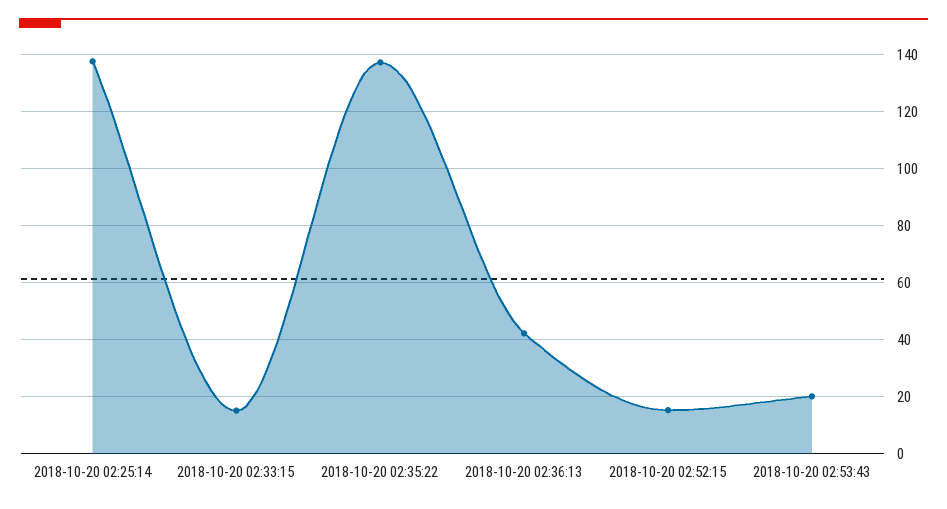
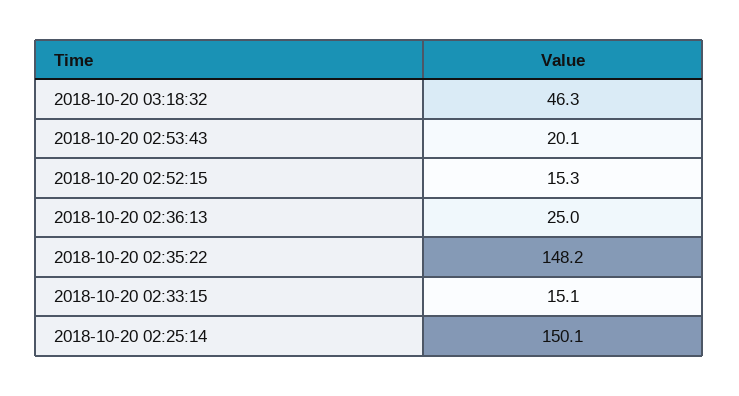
2018-10-20 02:25:14: 137.5 -> 150.1
2018-10-20 02:35:22: 137.5 -> 148.2
2018-10-20 02:36:13: 42.5 -> 25
2018-10-20 03:18:32: none -> 46.3

